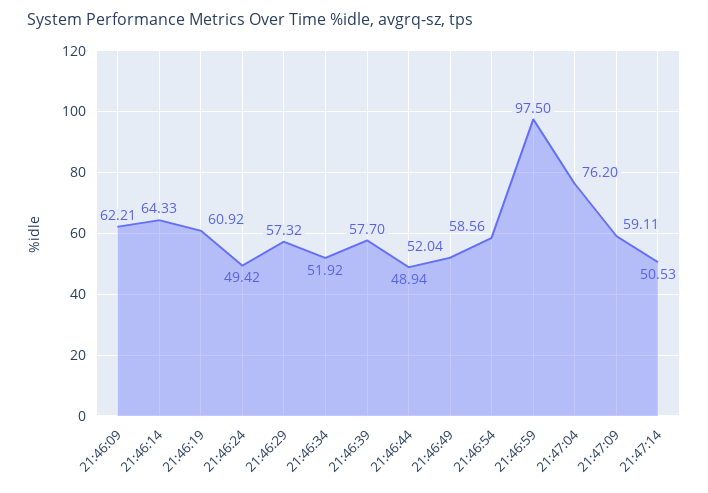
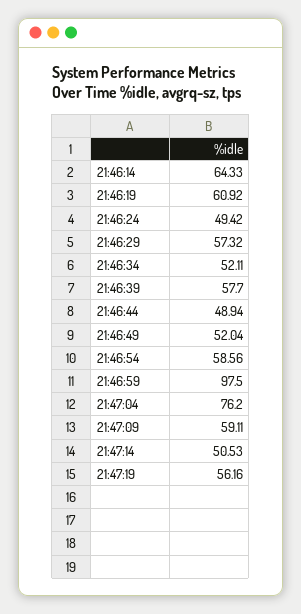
21:46:09: 62.21 -> none
21:46:34: 51.92 -> 52.11
21:47:19: none -> 56.16

